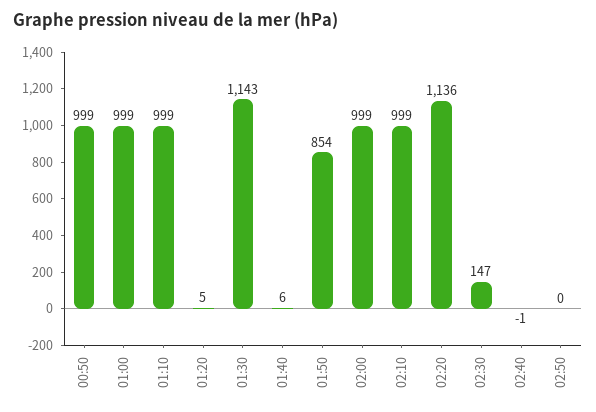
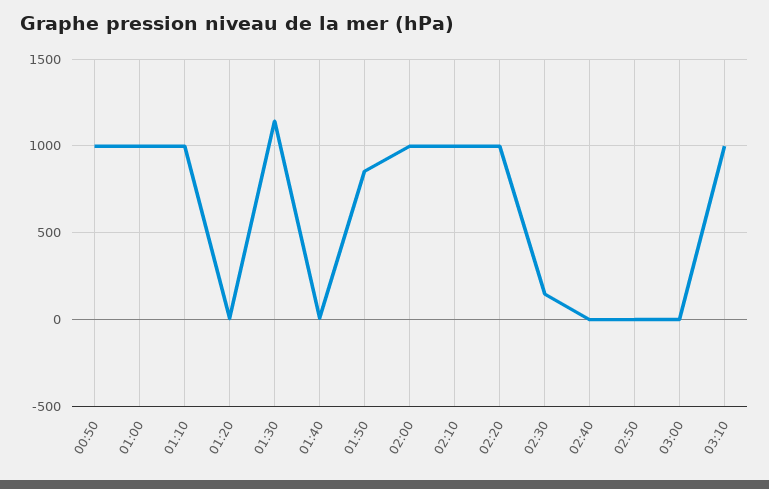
02:20: 1136 -> 1000
03:00: none -> 0
03:10: none -> 1000

